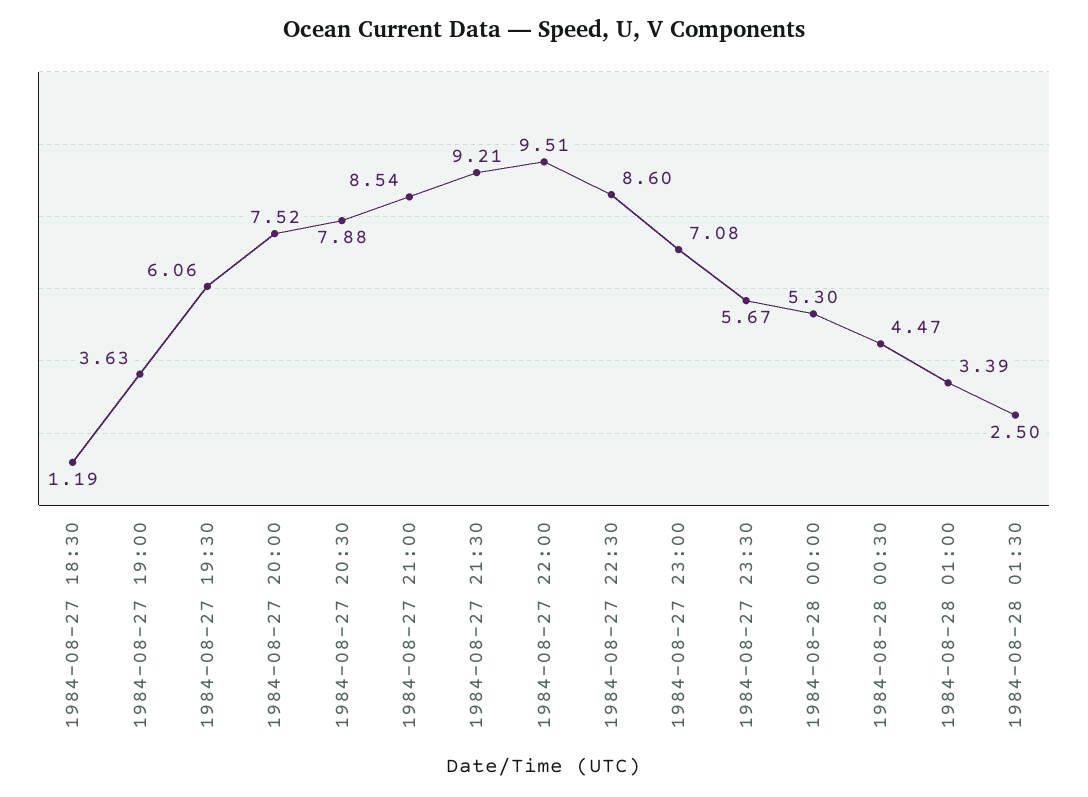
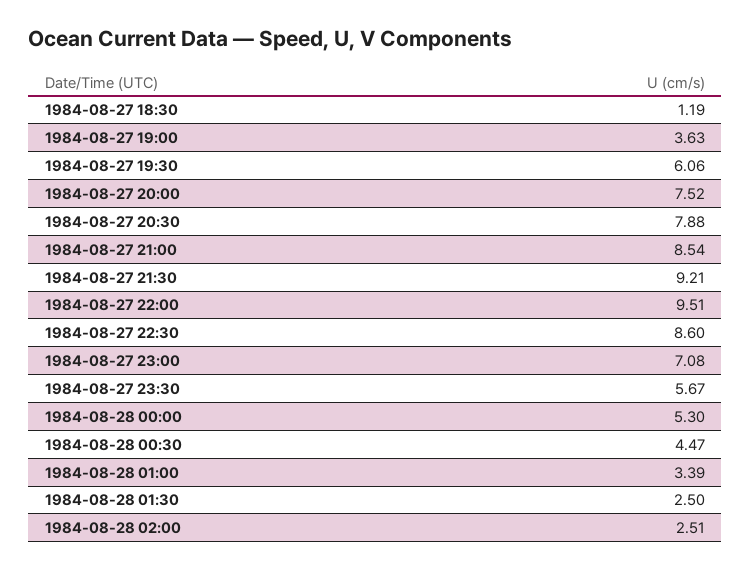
1984-08-28 02:00: none -> 2.51

